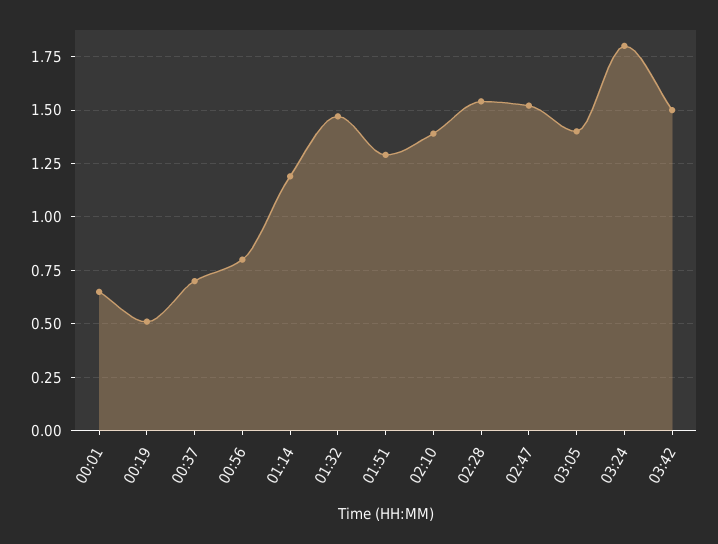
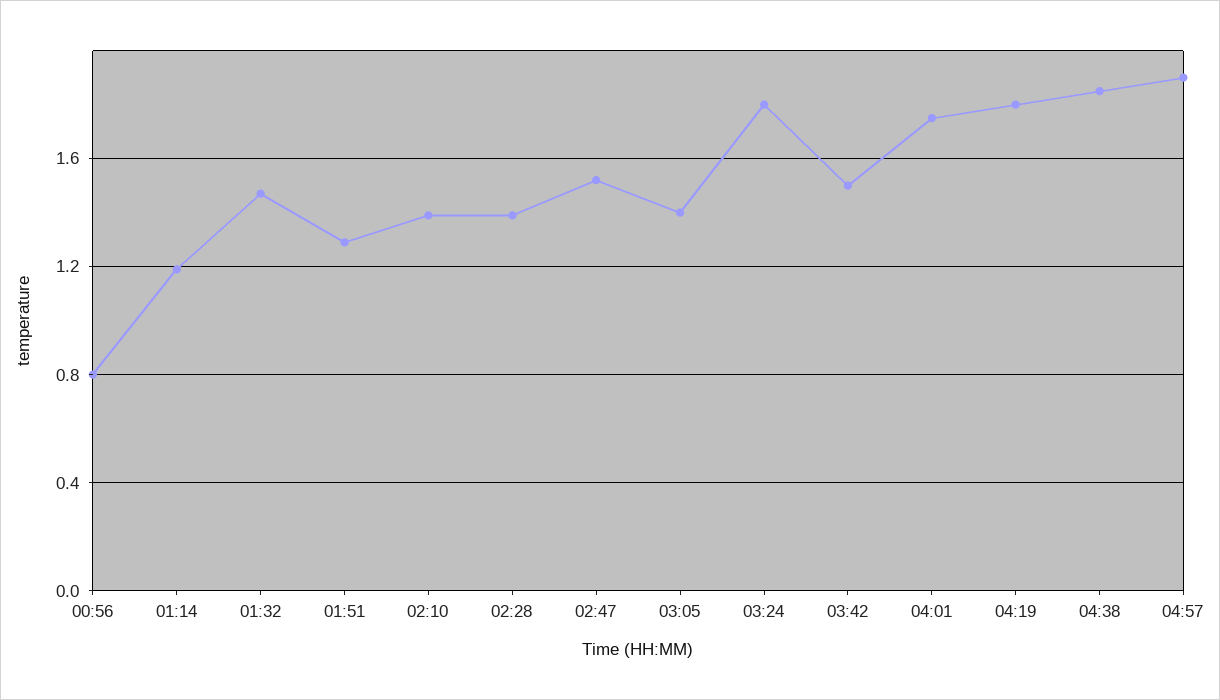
00:01: 0.65 -> none
00:19: 0.5 -> none
00:37: 0.7 -> none
02:28: 1.55 -> 1.4
04:01: none -> 1.75
04:19: none -> 1.8
04:38: none -> 1.85
04:57: none -> 1.9

